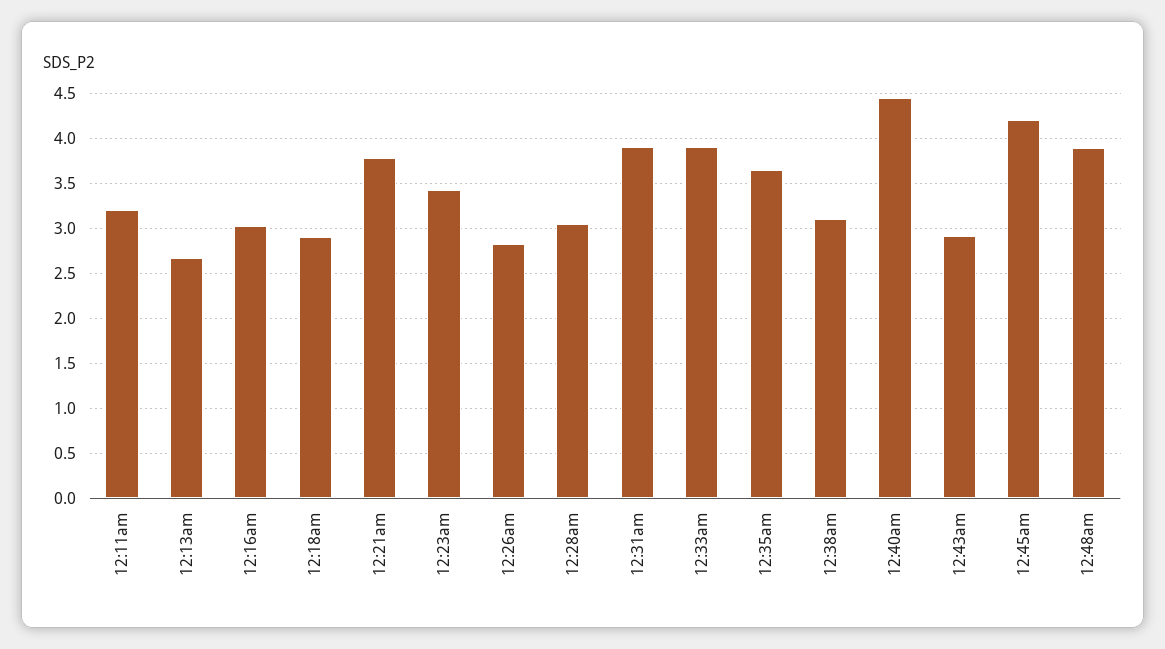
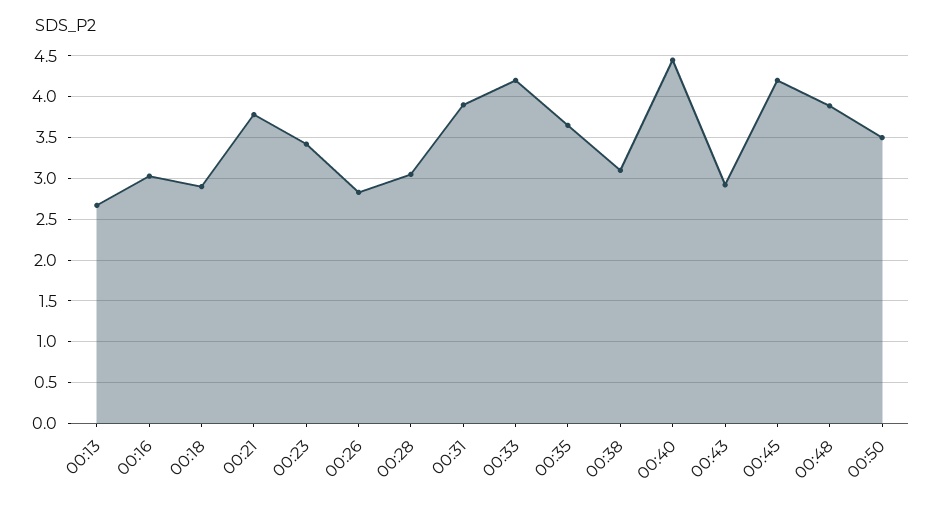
12:11am: 3.2 -> none
12:33am: 3.9 -> 4.2
00:50: none -> 3.5

